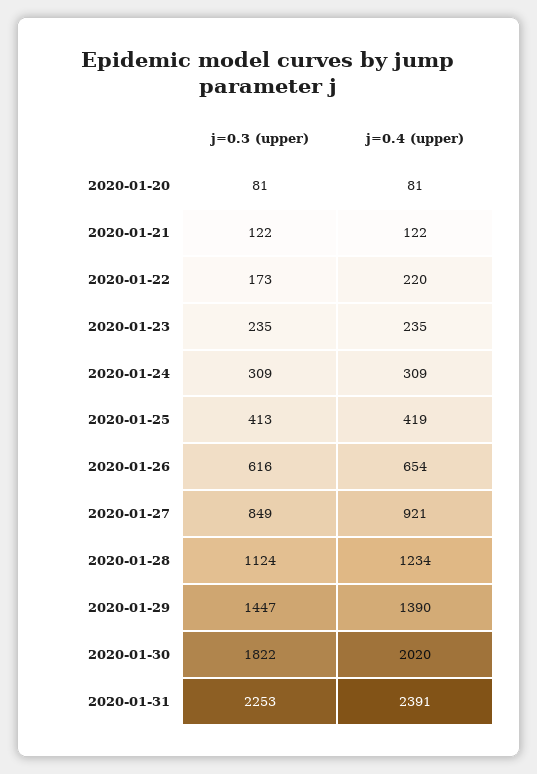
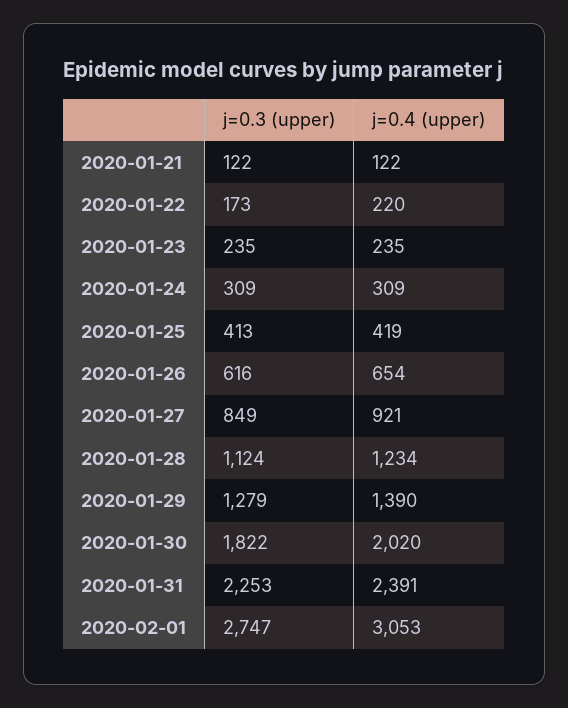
j=0.3 (upper), 2020-01-20: 81 -> none
j=0.4 (upper), 2020-01-20: 81 -> none
j=0.3 (upper), 2020-01-29: 1447 -> 1279
j=0.3 (upper), 2020-02-01: none -> 2747
j=0.4 (upper), 2020-02-01: none -> 3053

